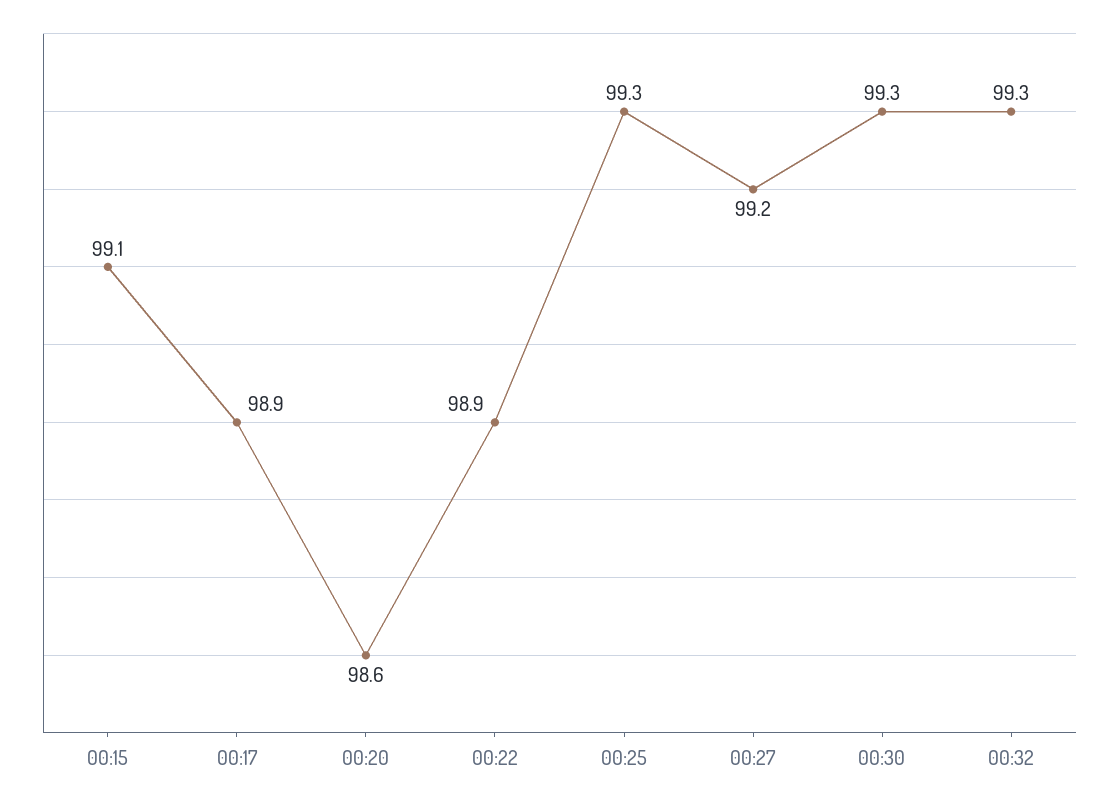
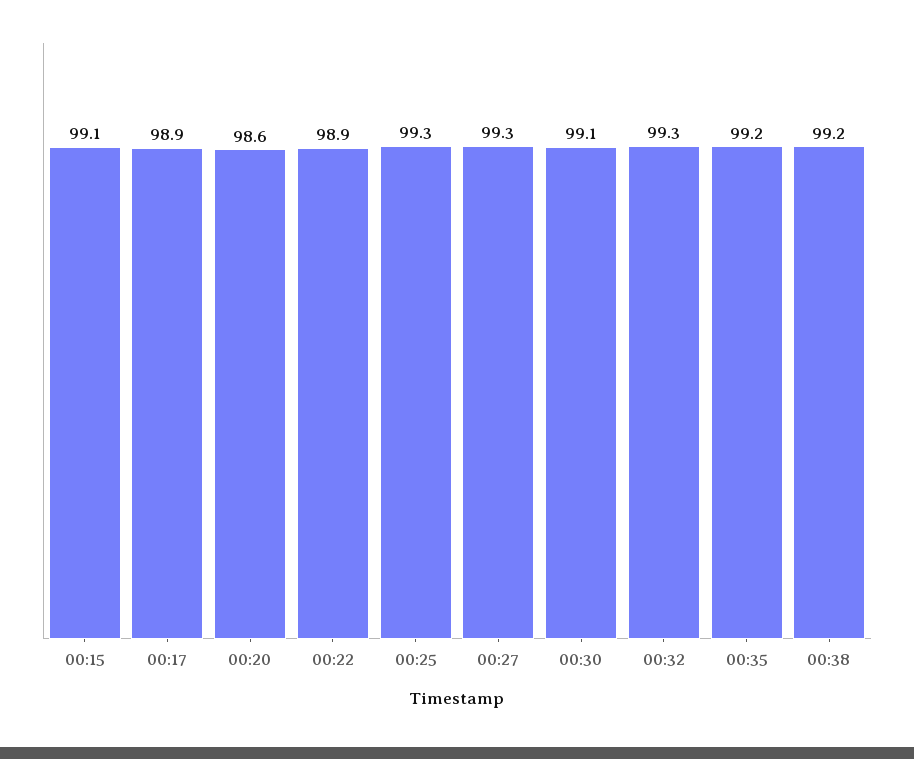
00:27: 99.2 -> 99.3
00:30: 99.3 -> 99.1
00:35: none -> 99.2
00:38: none -> 99.2

